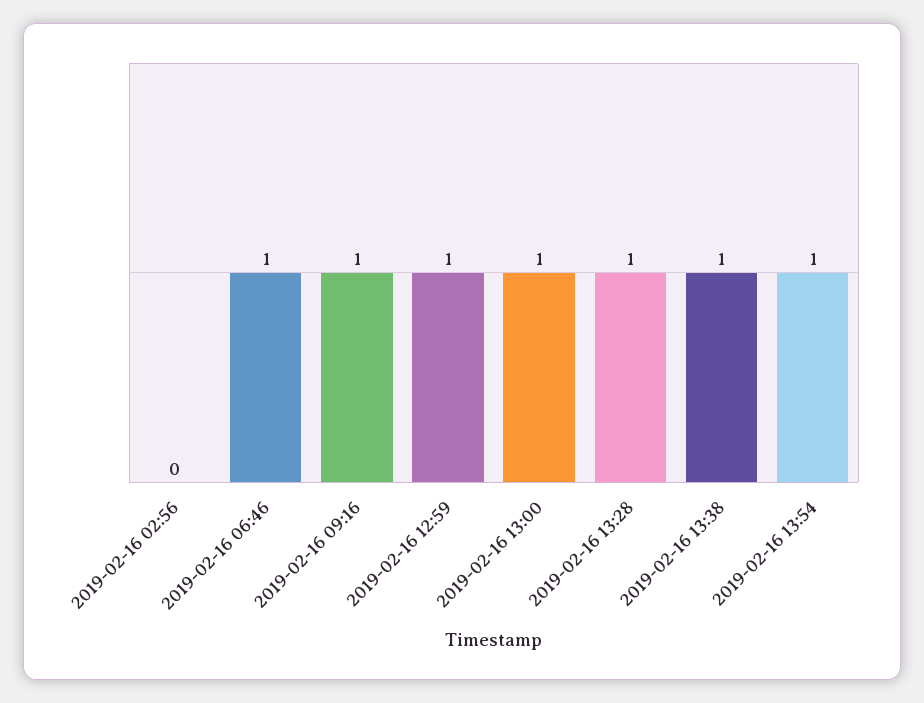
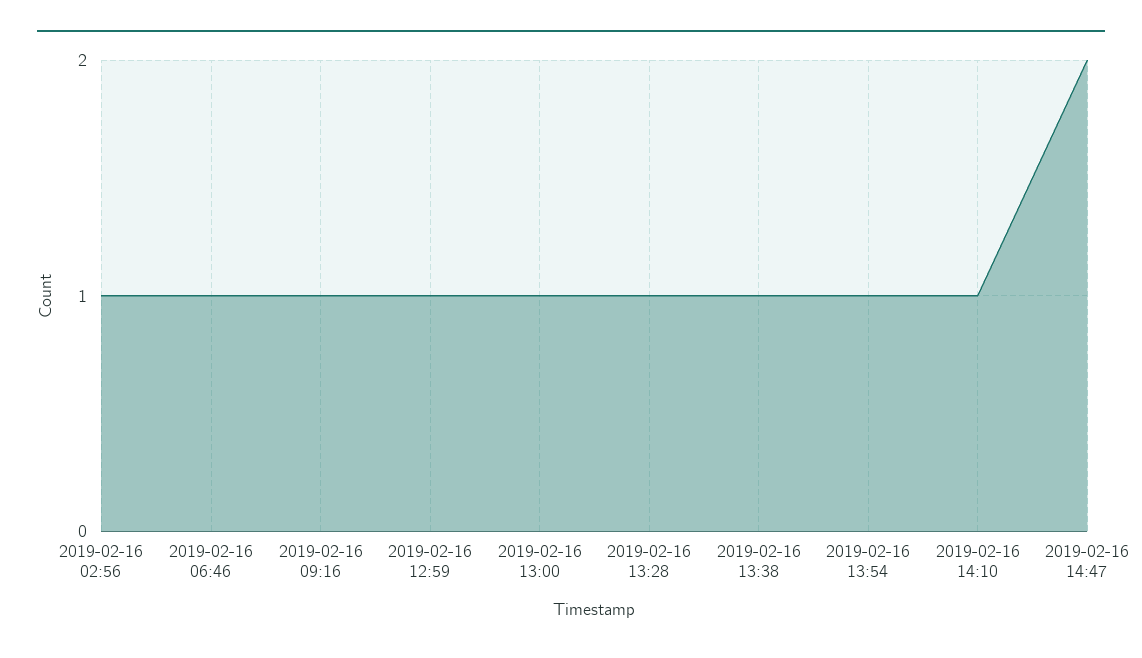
2019-02-16 02:56: 0 -> 1
2019-02-16 14:10: none -> 1
2019-02-16 14:47: none -> 2

